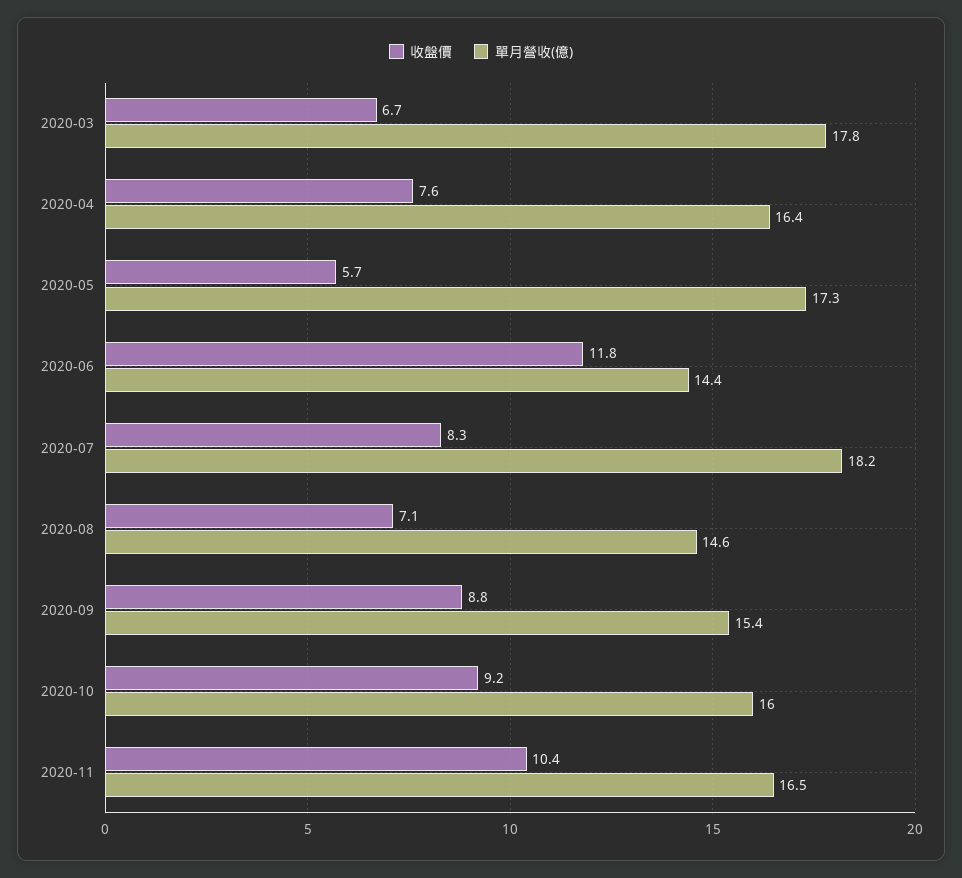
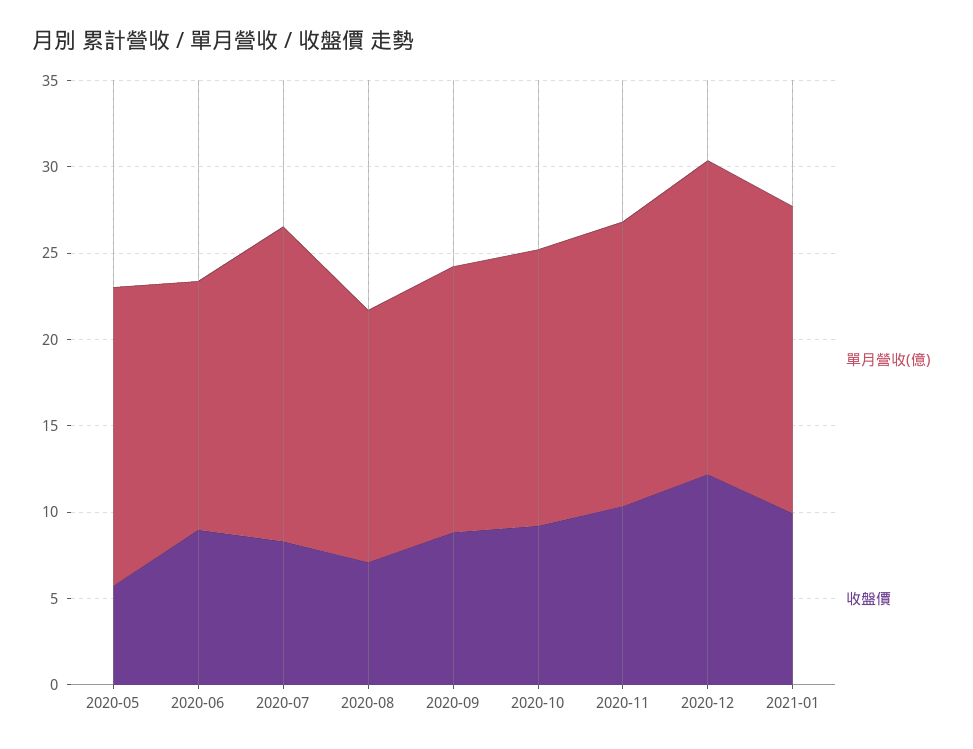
收盤價, 2020-03: 6.7 -> none
單月營收(億), 2020-03: 17.8 -> none
收盤價, 2020-04: 7.6 -> none
單月營收(億), 2020-04: 16.4 -> none
收盤價, 2020-06: 11.8 -> 9
單月營收(億), 2020-12: none -> 18
收盤價, 2020-12: none -> 12
單月營收(億), 2021-01: none -> 18
收盤價, 2021-01: none -> 10

